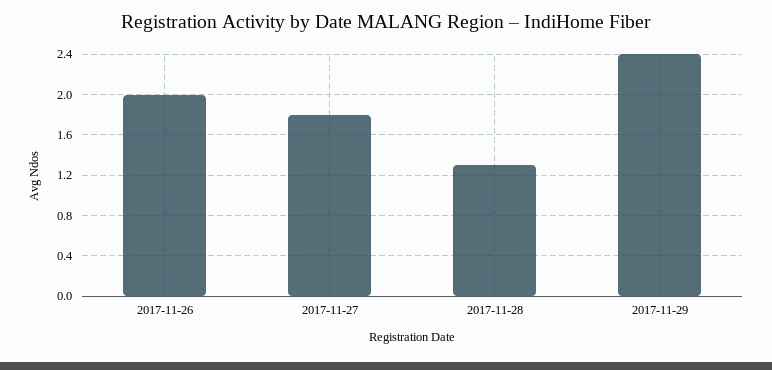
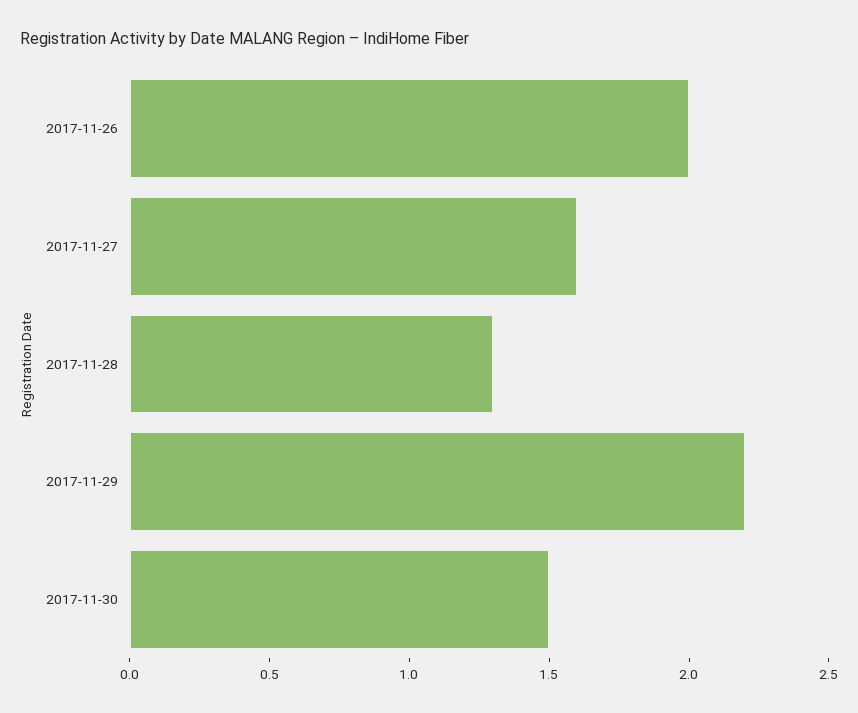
2017-11-27: 1.8 -> 1.6
2017-11-29: 2.4 -> 2.2
2017-11-30: none -> 1.5

